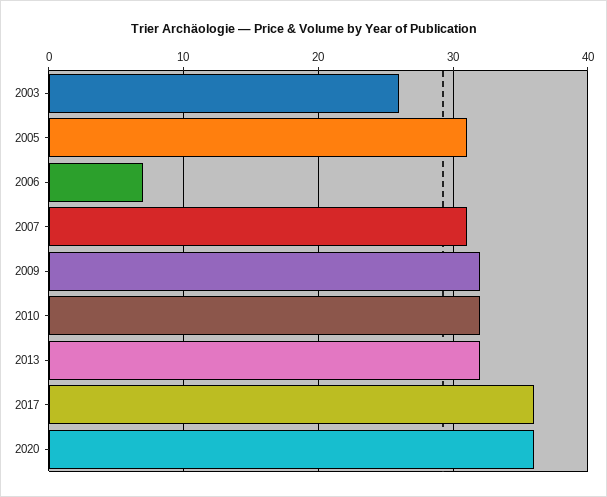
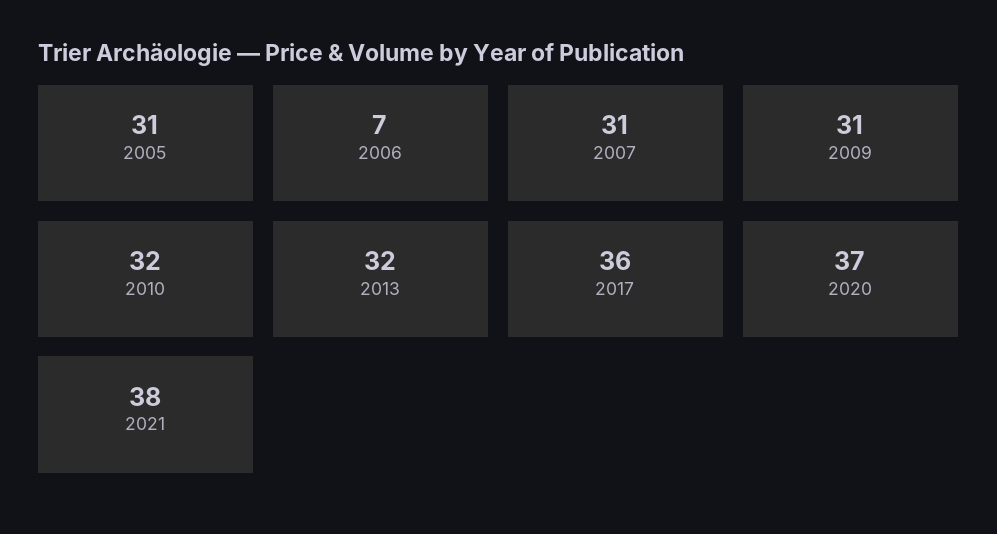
2003: 26 -> none
2009: 32 -> 31
2020: 36 -> 37
2021: none -> 38

